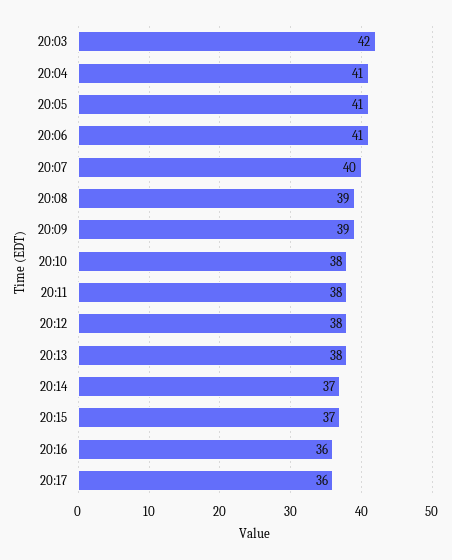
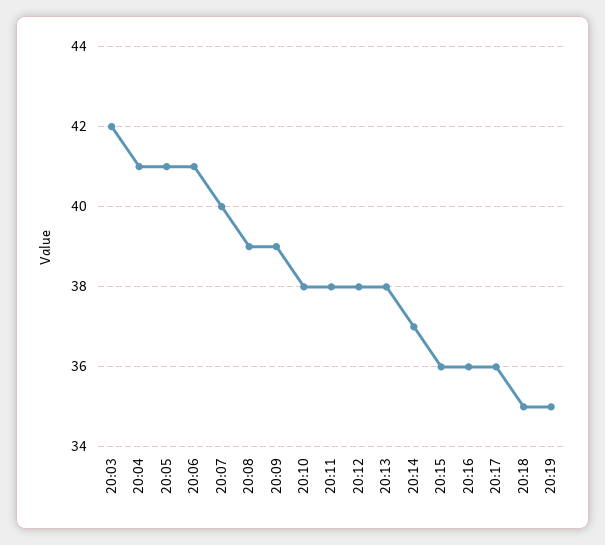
20:15: 37 -> 36
20:18: none -> 35
20:19: none -> 35

